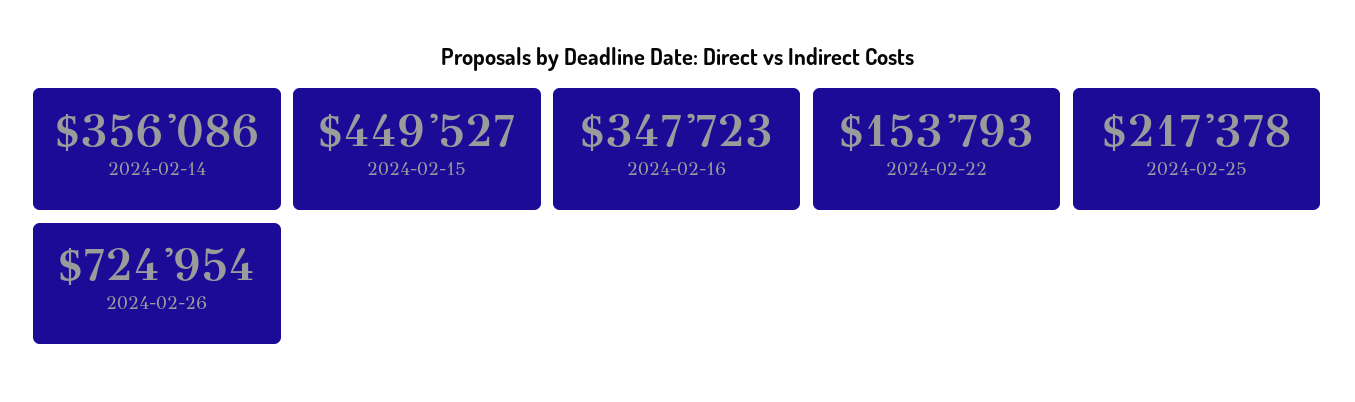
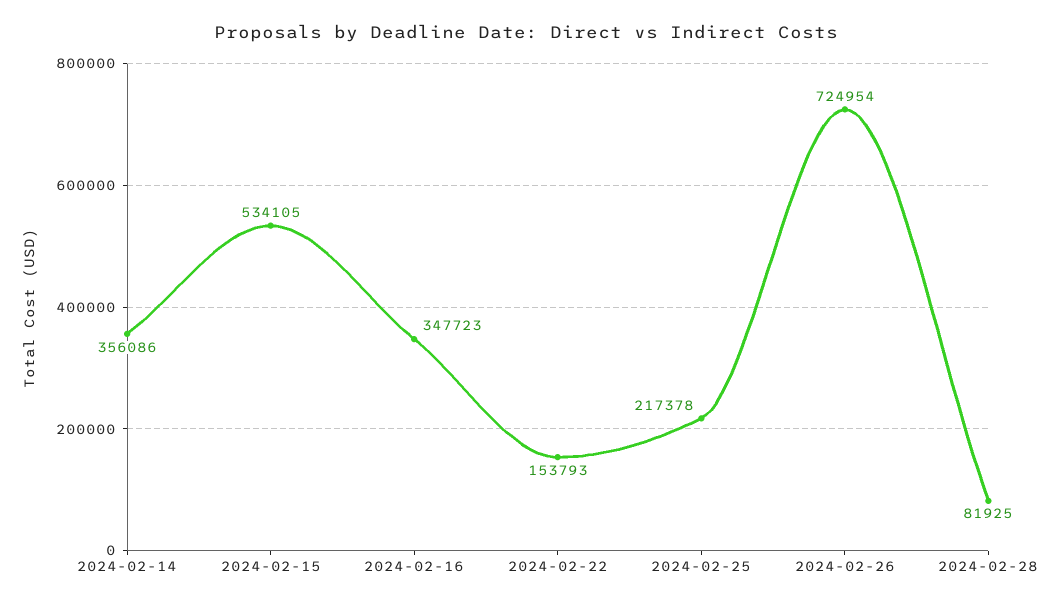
2024-02-15: 449527 -> 534105
2024-02-28: none -> 81925

